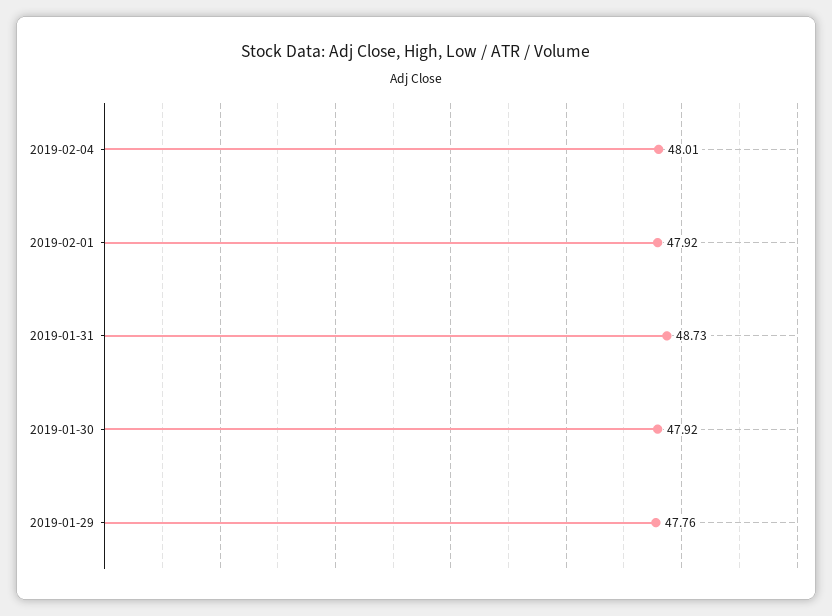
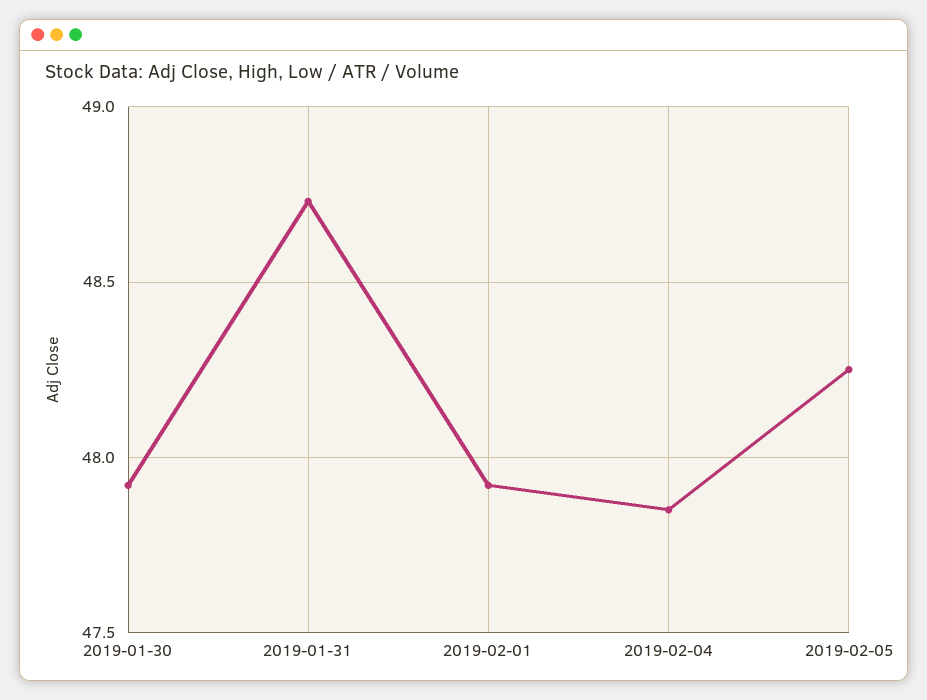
2019-02-04: 48.01 -> 47.85
2019-01-29: 47.76 -> none
2019-02-05: none -> 48.25

